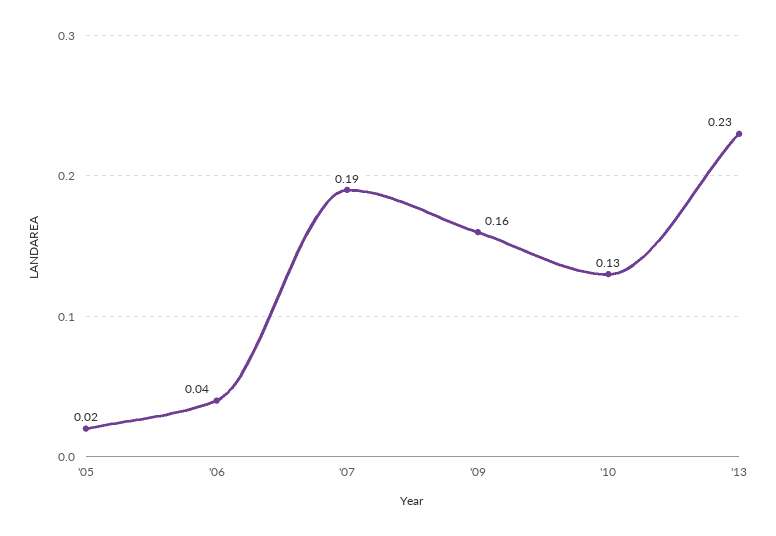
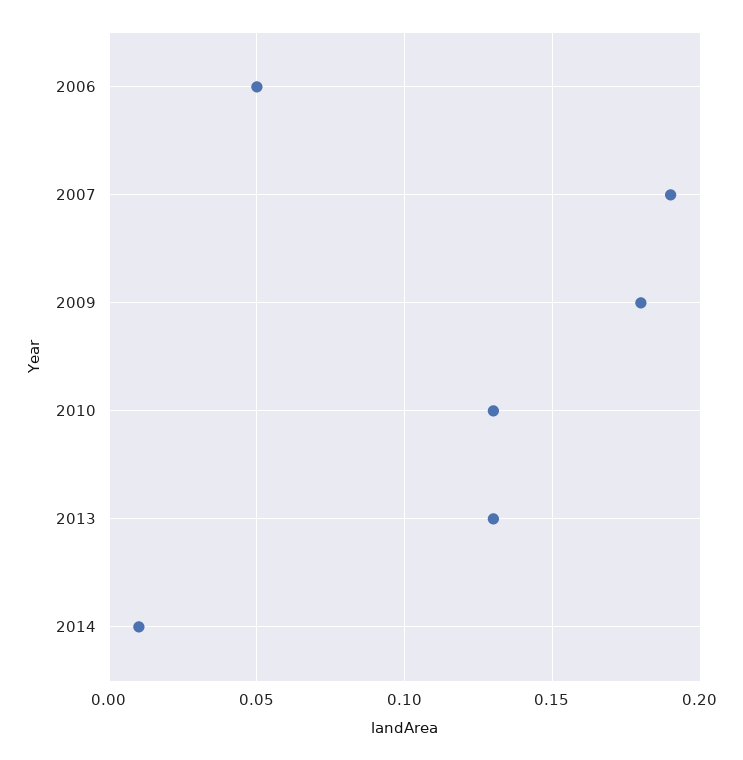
'05: 0.02 -> none
'06: 0.04 -> 0.05
'09: 0.16 -> 0.18
'13: 0.23 -> 0.13
2014: none -> 0.01

